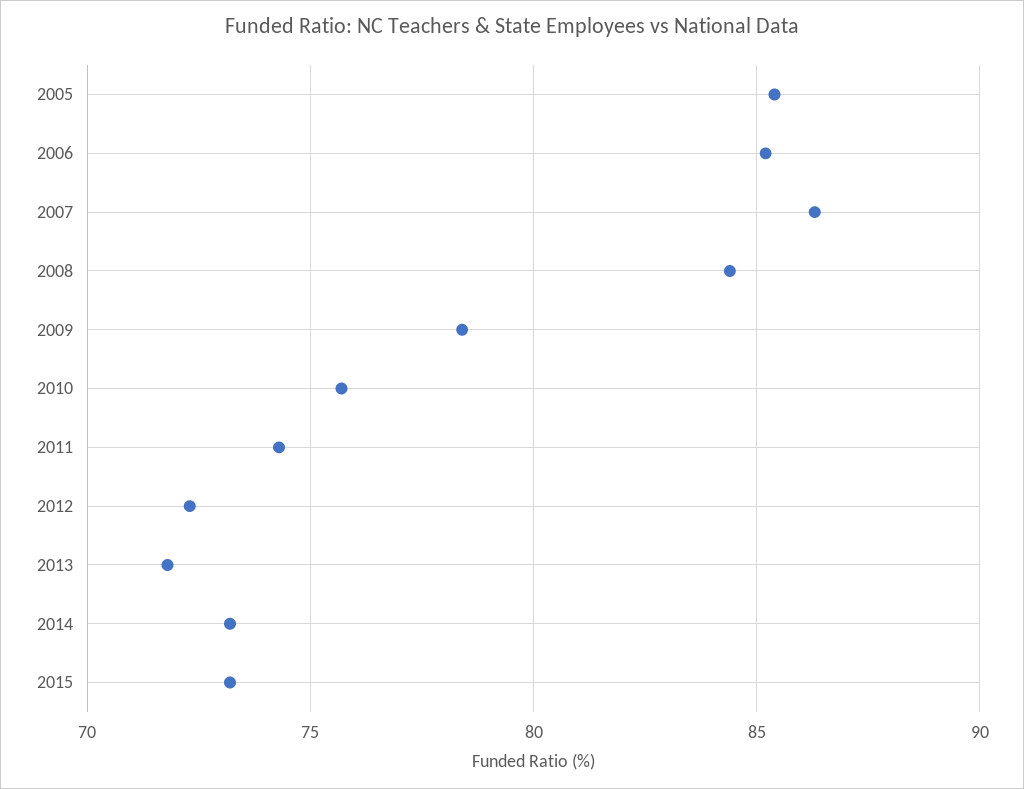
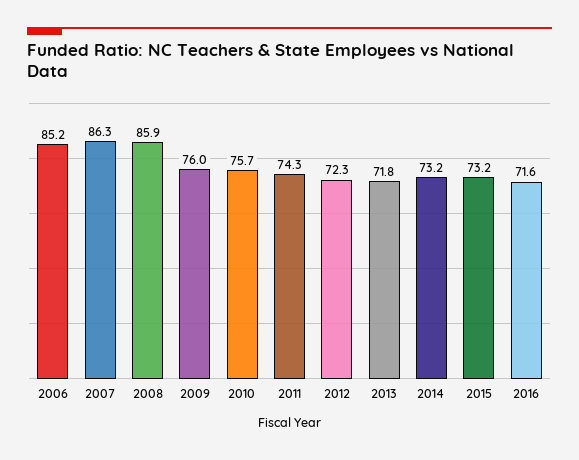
2005: 85.5 -> none
2008: 84.5 -> 85.9
2009: 78.5 -> 76
2016: none -> 71.6

